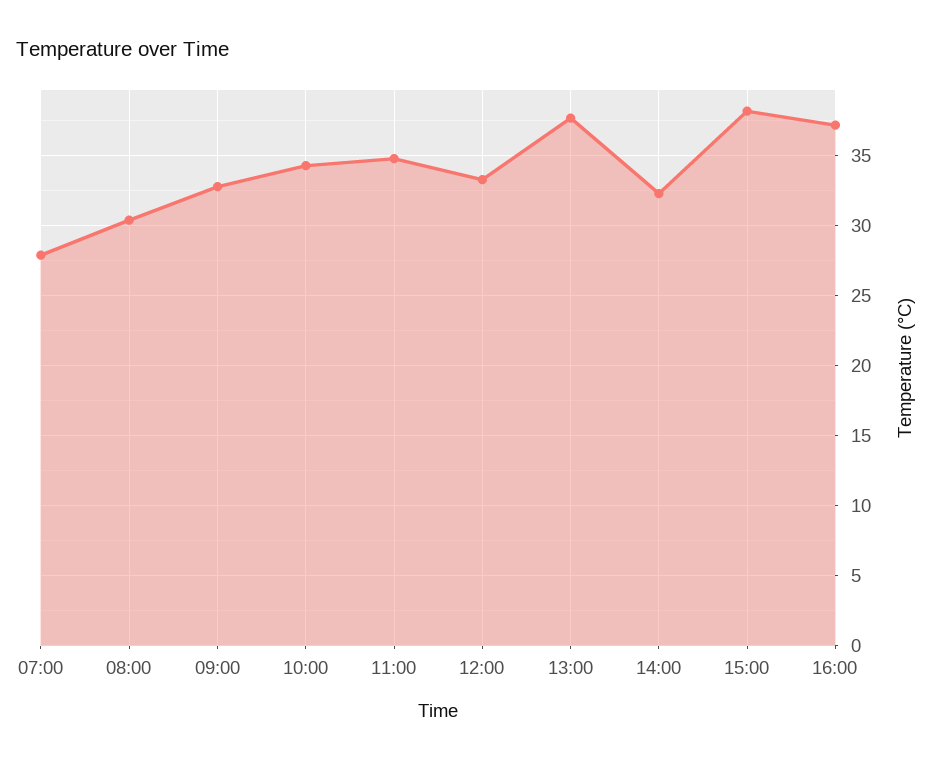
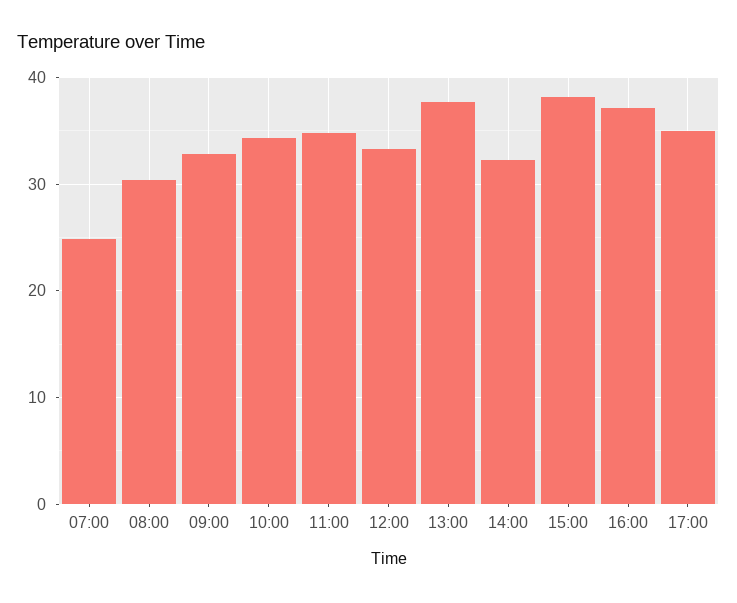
07:00: 28 -> 25
17:00: none -> 35

